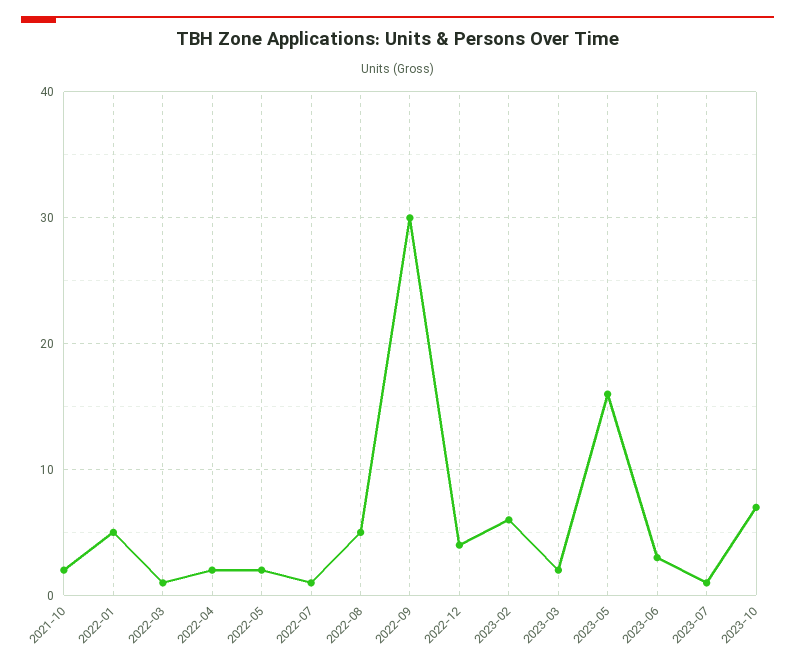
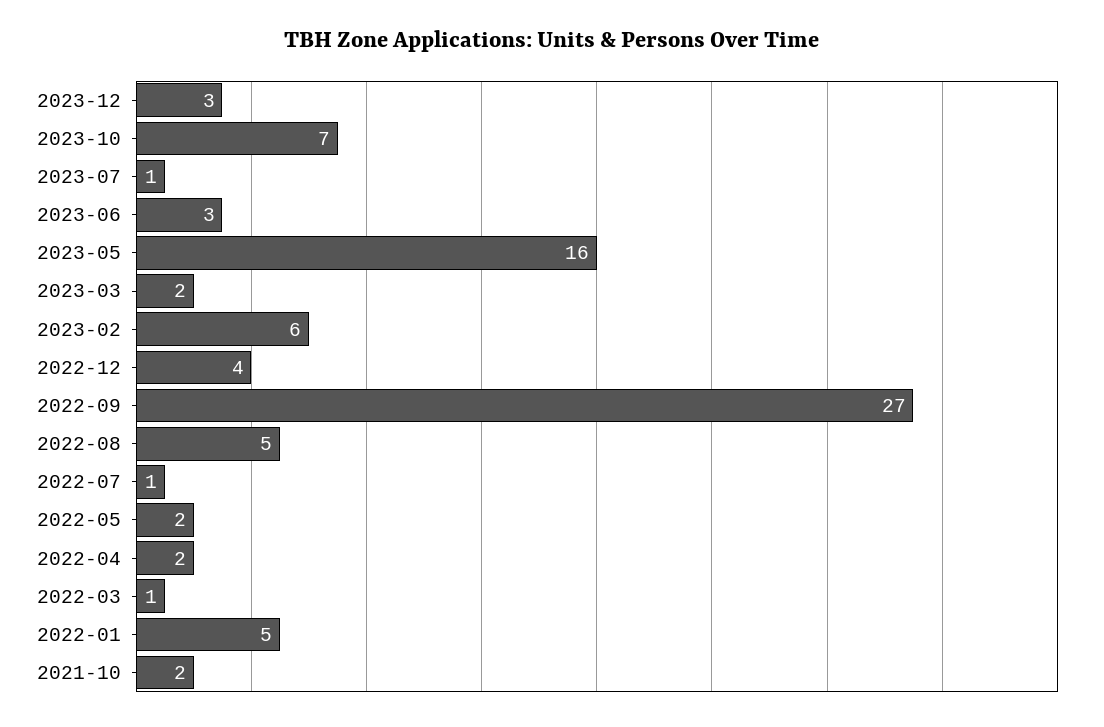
2022-09: 30 -> 27
2023-12: none -> 3

